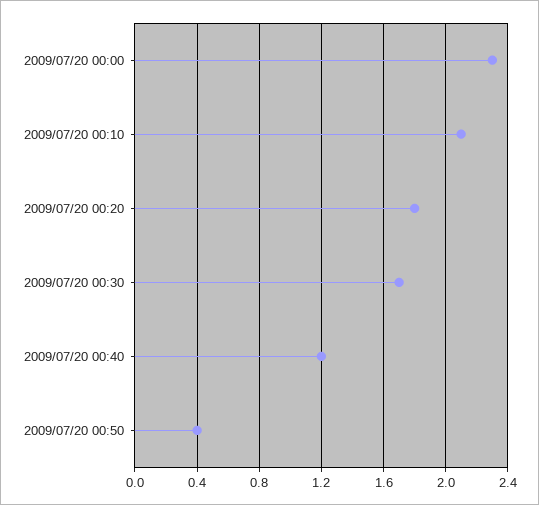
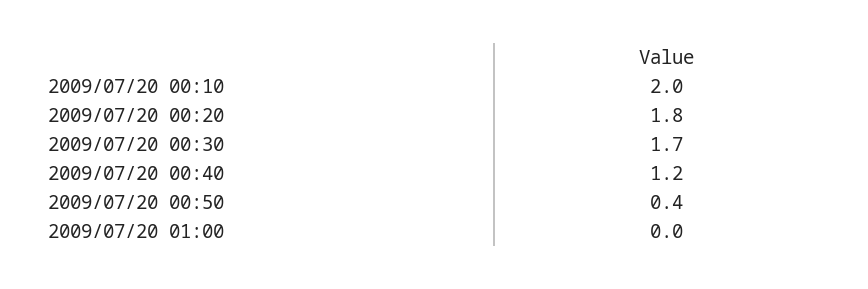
2009/07/20 00:00: 2.3 -> none
2009/07/20 00:10: 2.1 -> 2
2009/07/20 01:00: none -> 0

